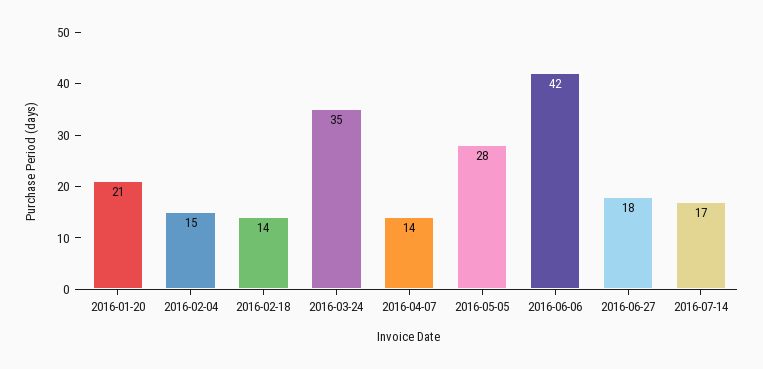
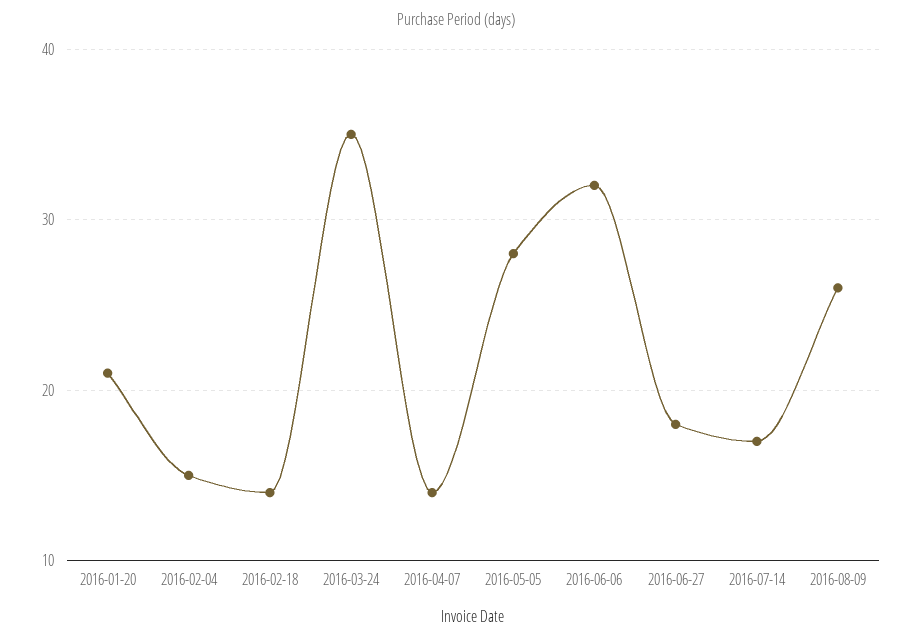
2016-06-06: 42 -> 32
2016-08-09: none -> 26

